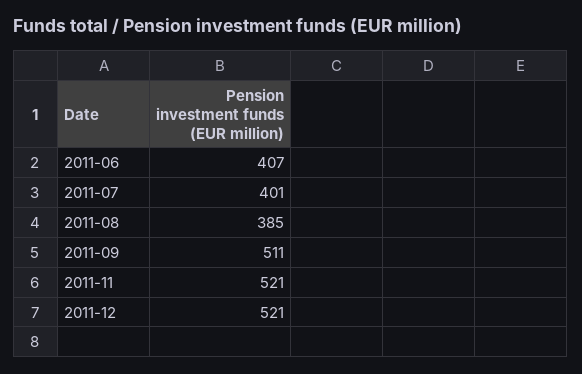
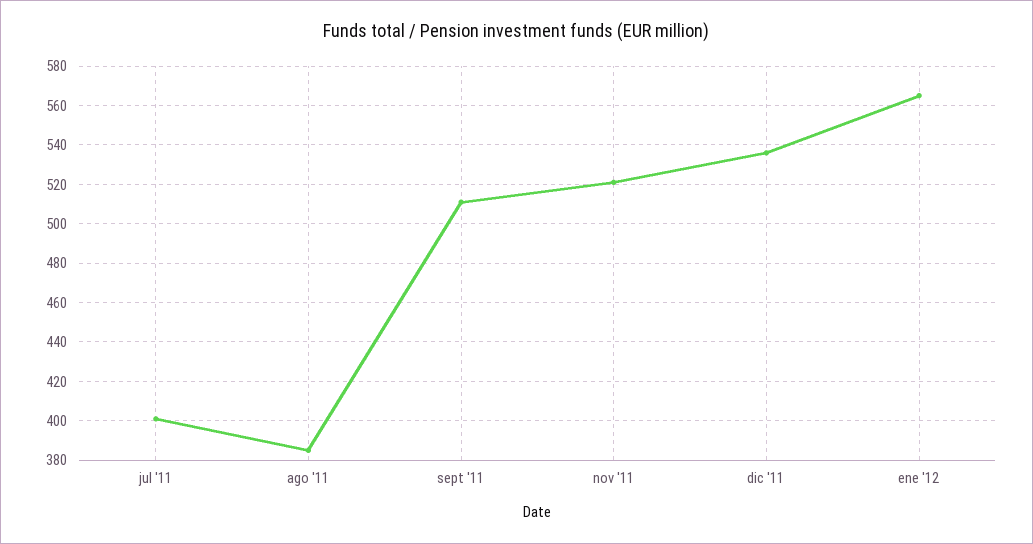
2011-06: 407 -> none
2011-12: 521 -> 535
ene '12: none -> 565

